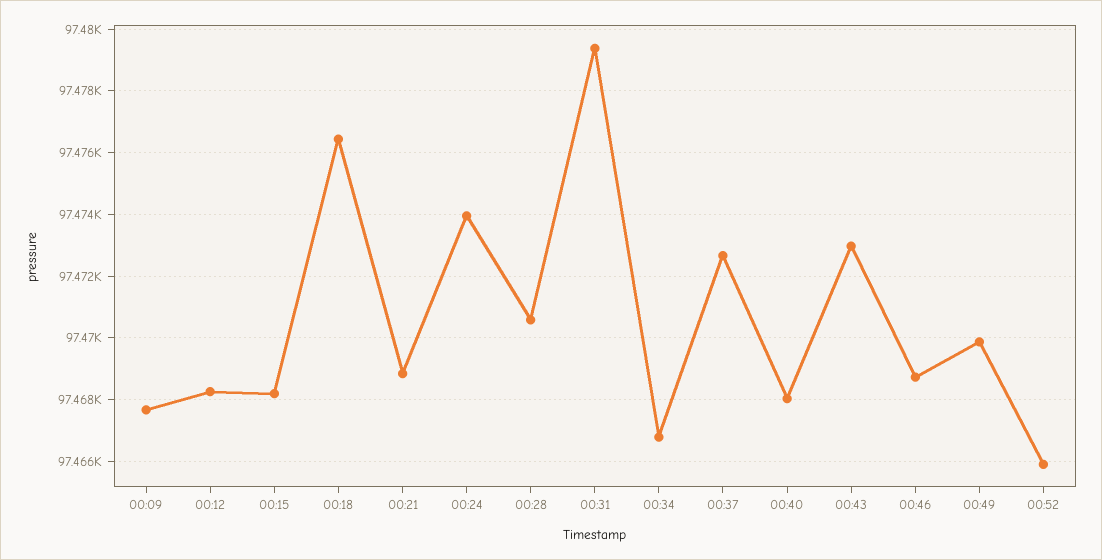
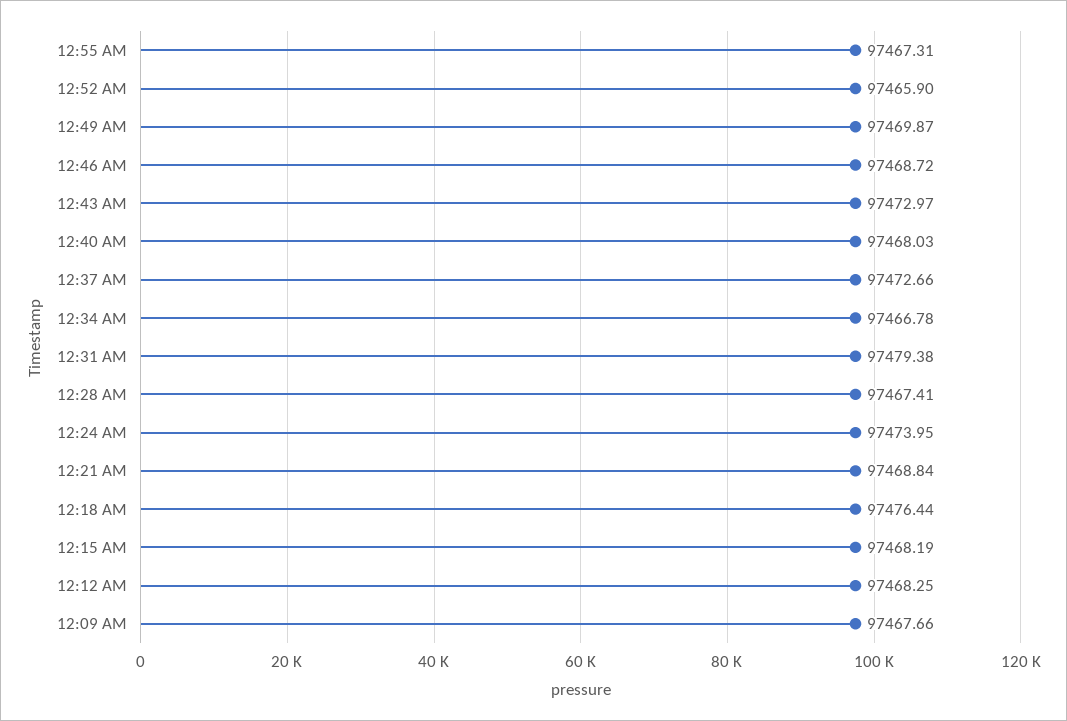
00:28: 97470.6 -> 97467.41
12:55 AM: none -> 97467.31

